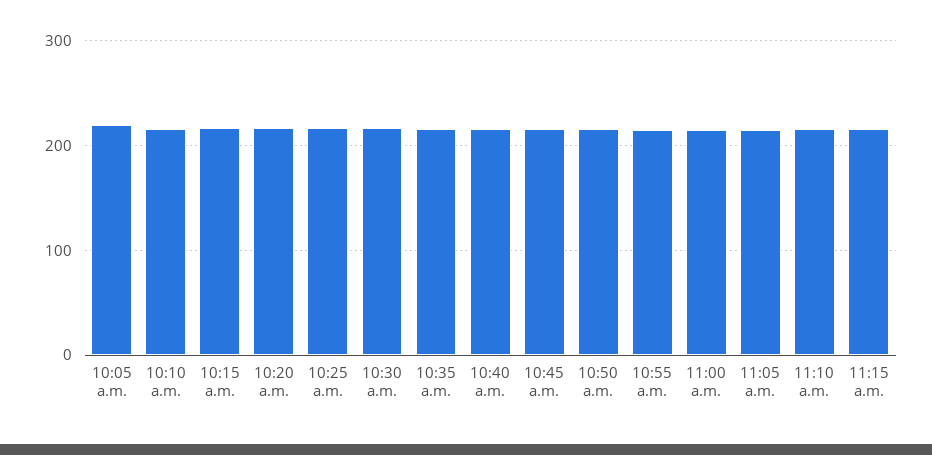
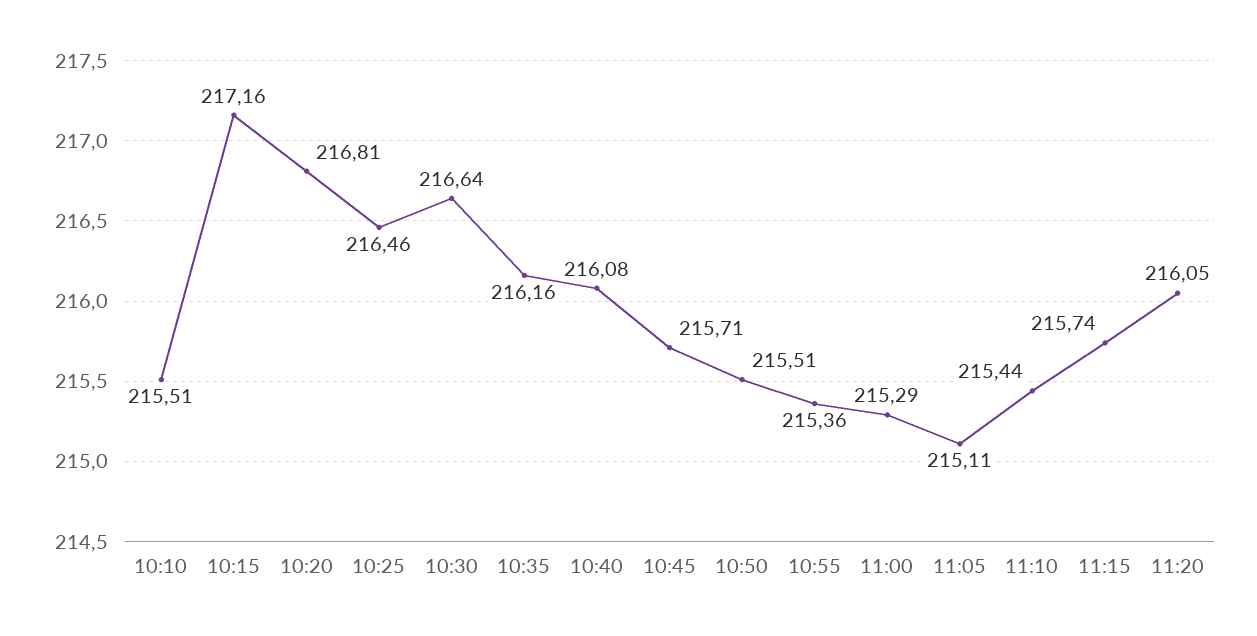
10:05 a.m.: 220 -> none
11:20: none -> 216.05

